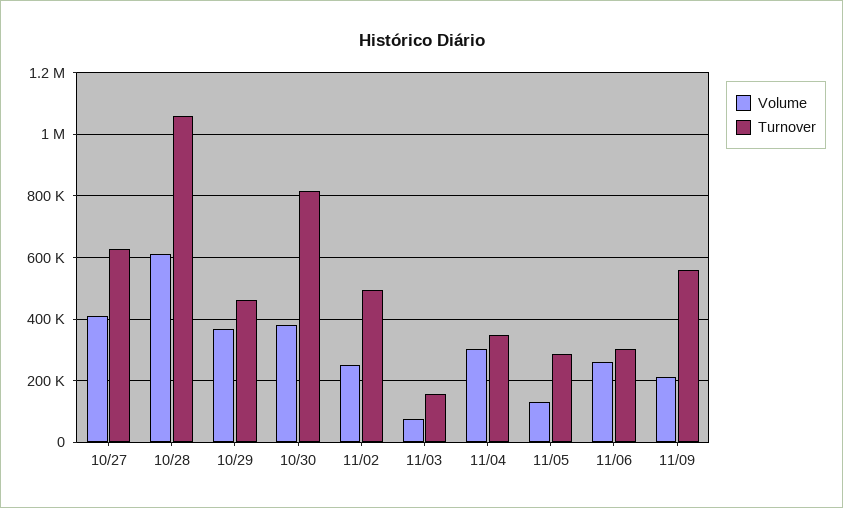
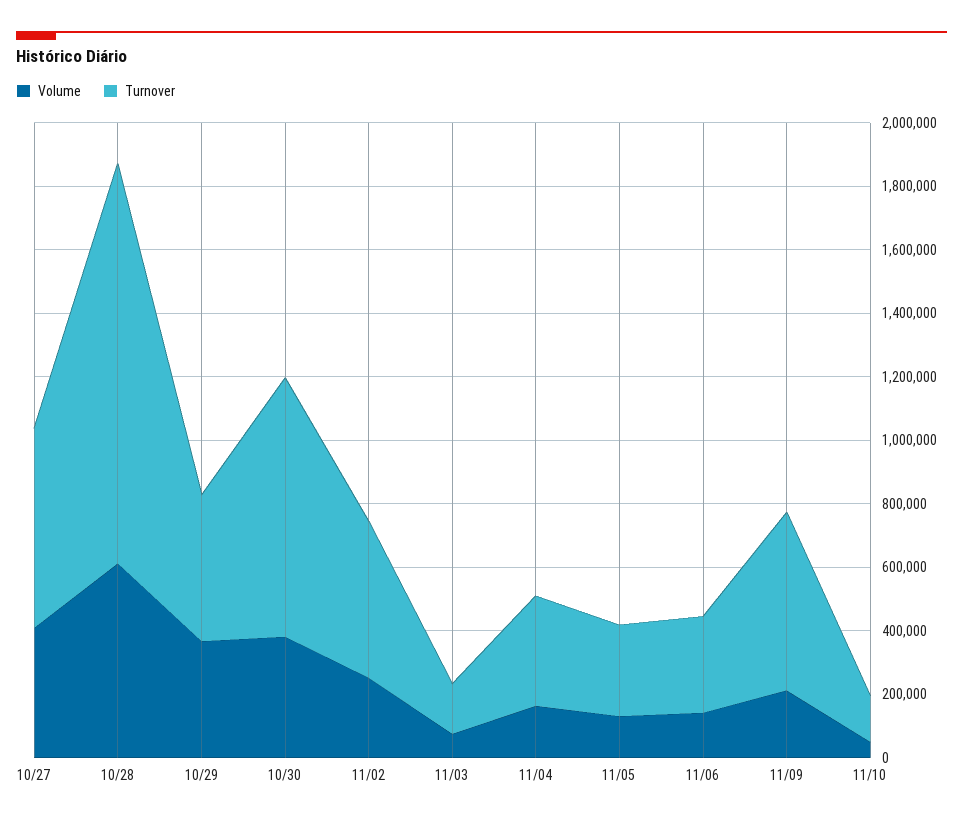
Turnover, 10/28: 1060000 -> 1250000
Volume, 11/04: 300000 -> 150000
Volume, 11/06: 260000 -> 150000
Volume, 11/10: none -> 50000
Turnover, 11/10: none -> 150000

